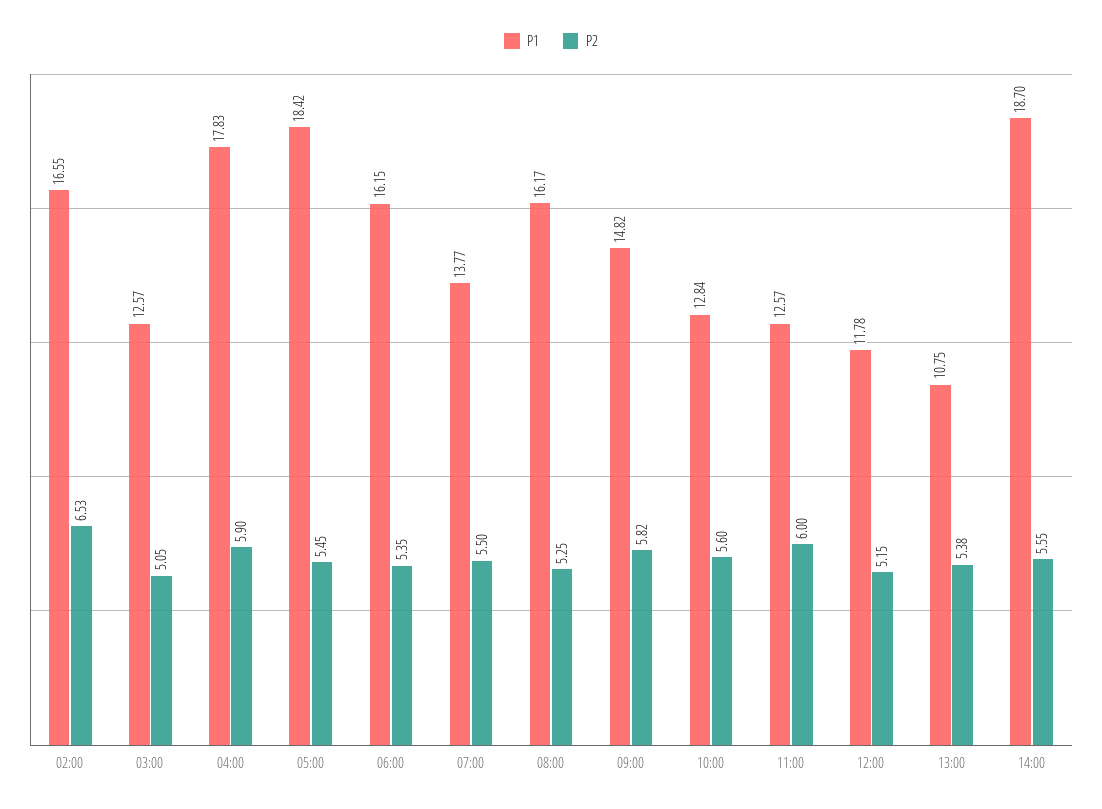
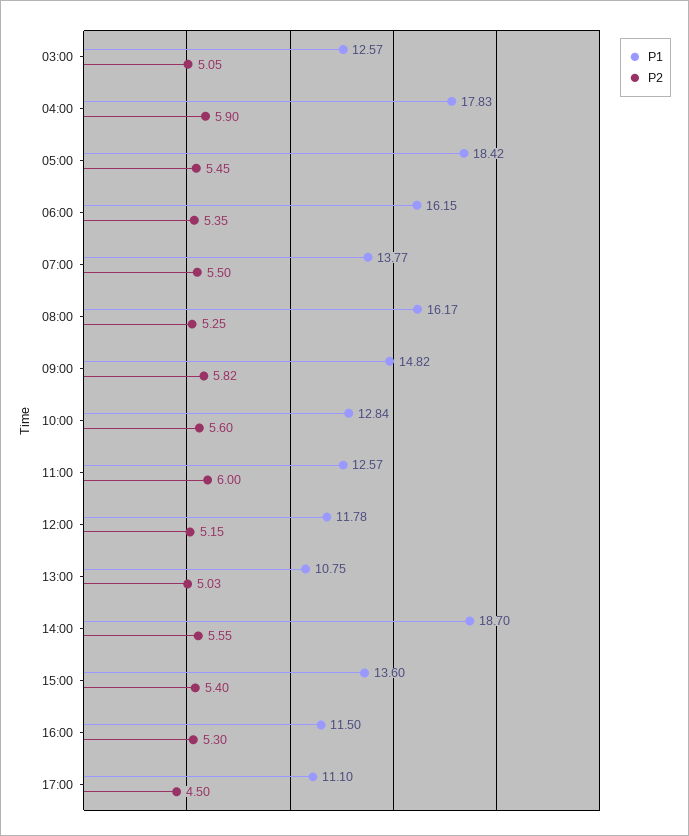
P1, 02:00: 16.55 -> none
P2, 02:00: 6.53 -> none
P2, 13:00: 5.38 -> 5.03
P1, 15:00: none -> 13.6
P2, 15:00: none -> 5.4
P1, 16:00: none -> 11.5
P2, 16:00: none -> 5.3
P1, 17:00: none -> 11.1
P2, 17:00: none -> 4.5

